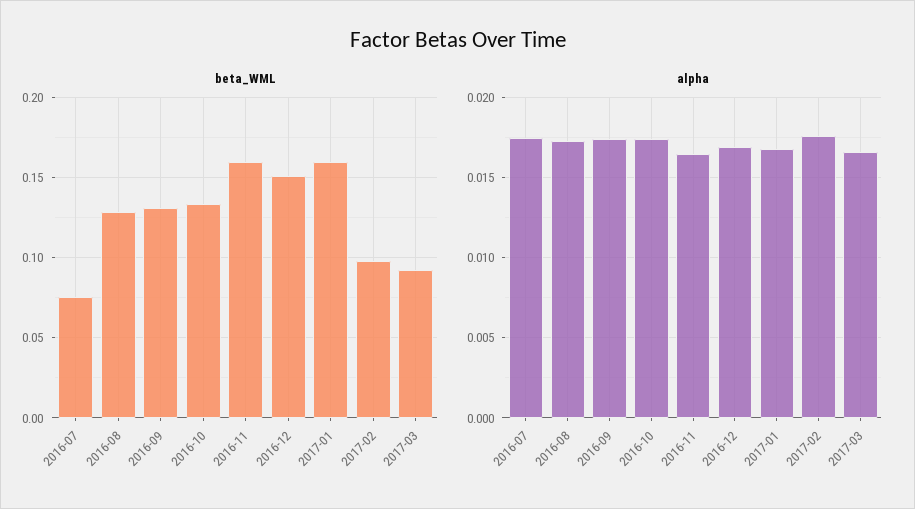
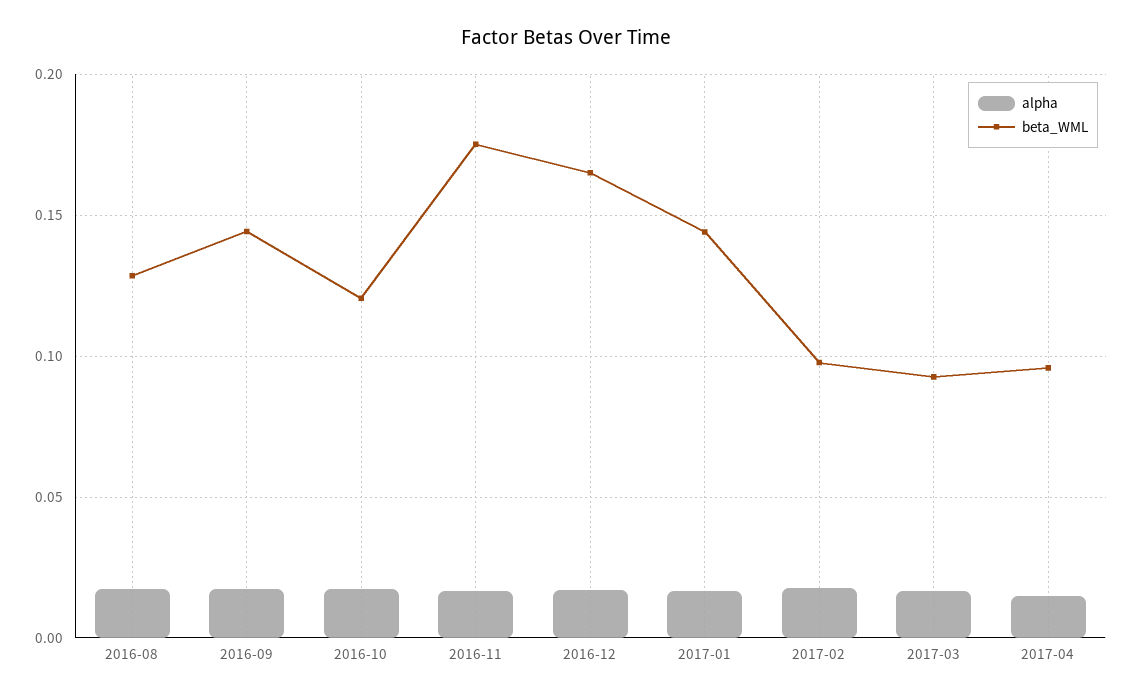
beta_WML, 2016-07: 0.075 -> none
beta_WML, 2016-09: 0.13 -> 0.145
beta_WML, 2016-10: 0.135 -> 0.12
beta_WML, 2016-11: 0.16 -> 0.175
beta_WML, 2016-12: 0.15 -> 0.165
beta_WML, 2017-01: 0.16 -> 0.145
alpha, 2016-07: 0.0175 -> none
alpha, 2017-04: none -> 0.015
beta_WML, 2017-04: none -> 0.095

